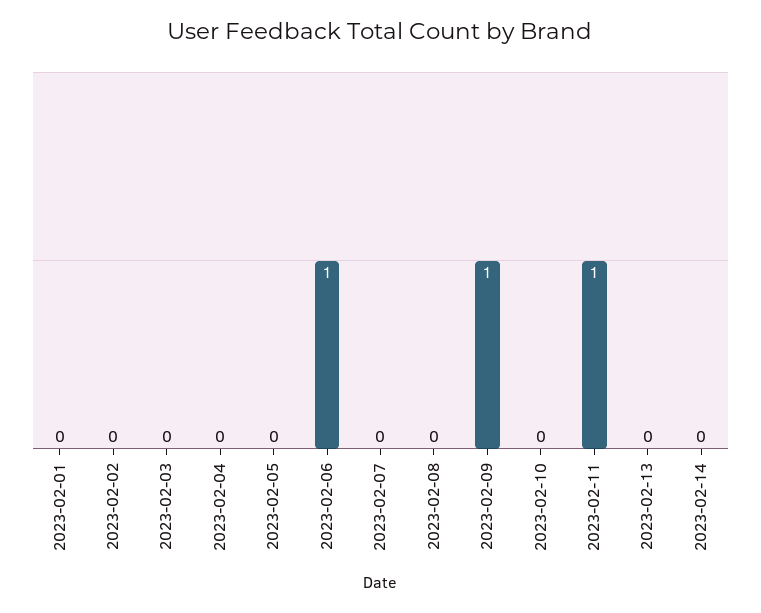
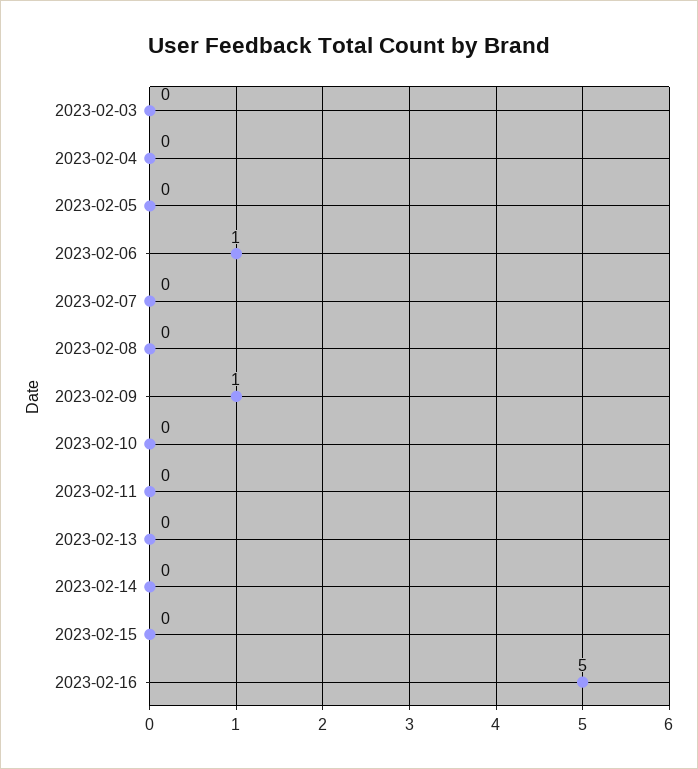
2023-02-01: 0 -> none
2023-02-02: 0 -> none
2023-02-11: 1 -> 0
2023-02-15: none -> 0
2023-02-16: none -> 5

